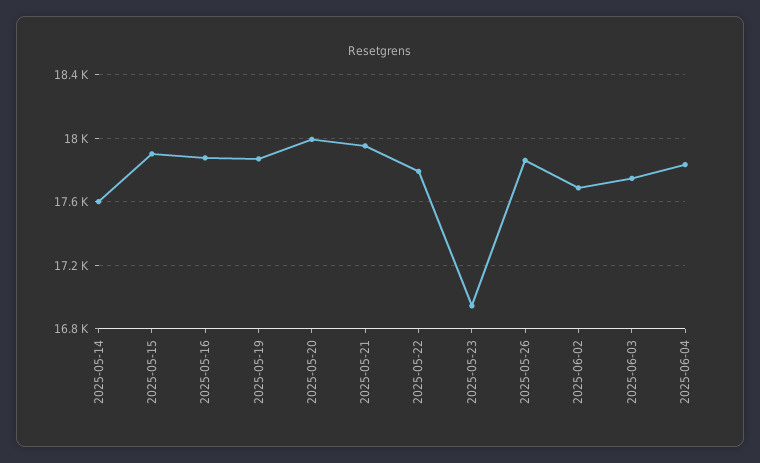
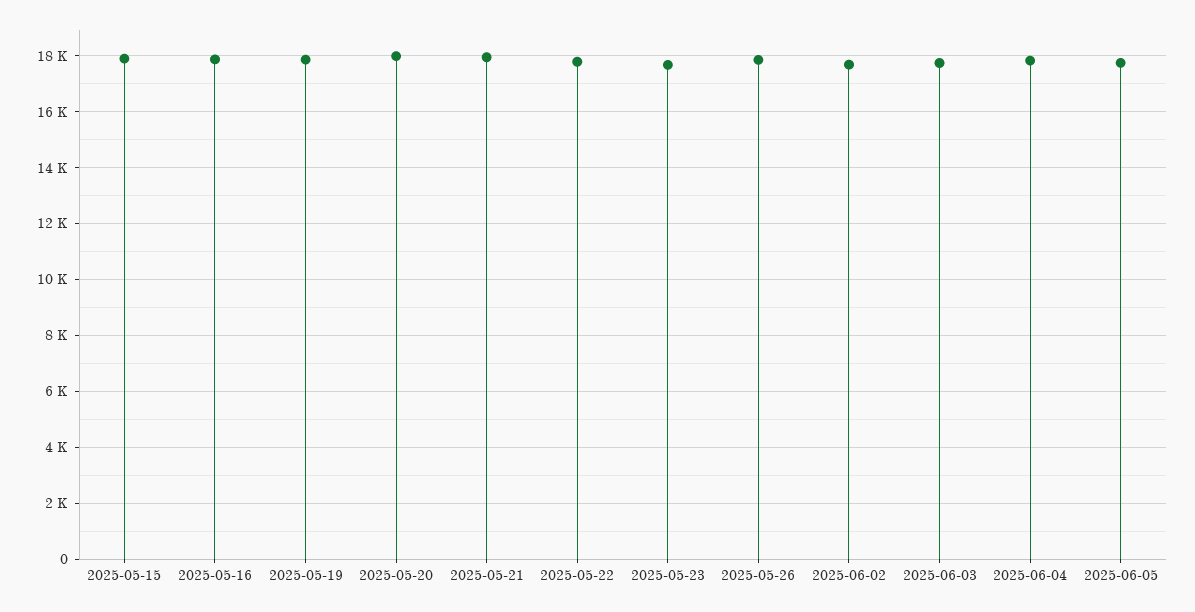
2025-05-14: 17600 -> none
2025-05-23: 16950 -> 17750
2025-06-05: none -> 17750

